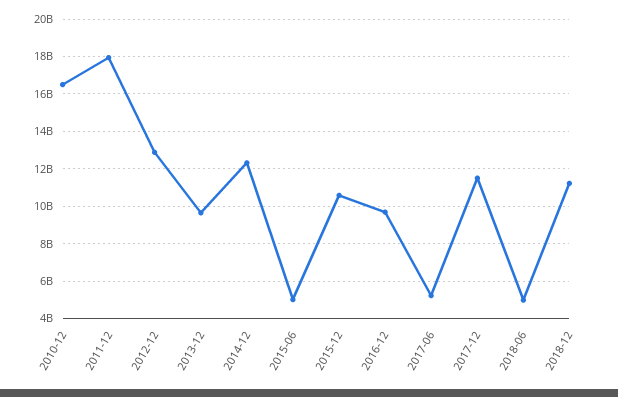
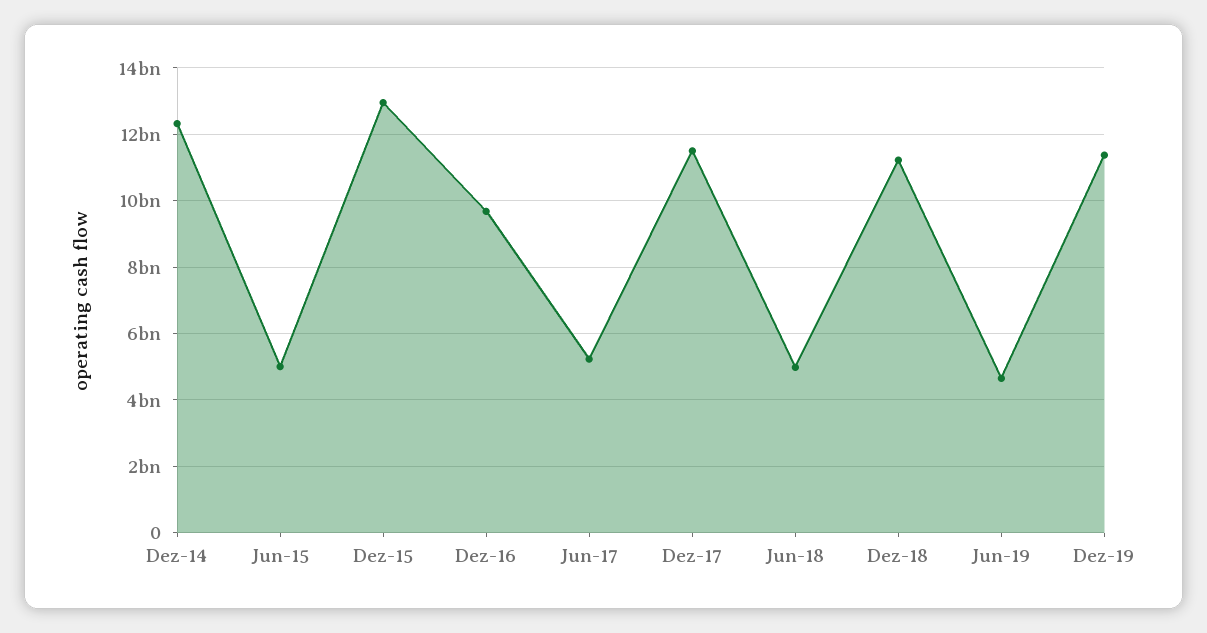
2010-12: 16500000000 -> none
2011-12: 18000000000 -> none
2012-12: 13000000000 -> none
2013-12: 9500000000 -> none
2015-12: 10500000000 -> 13000000000
Jun-19: none -> 4600000000
Dez-19: none -> 11400000000

